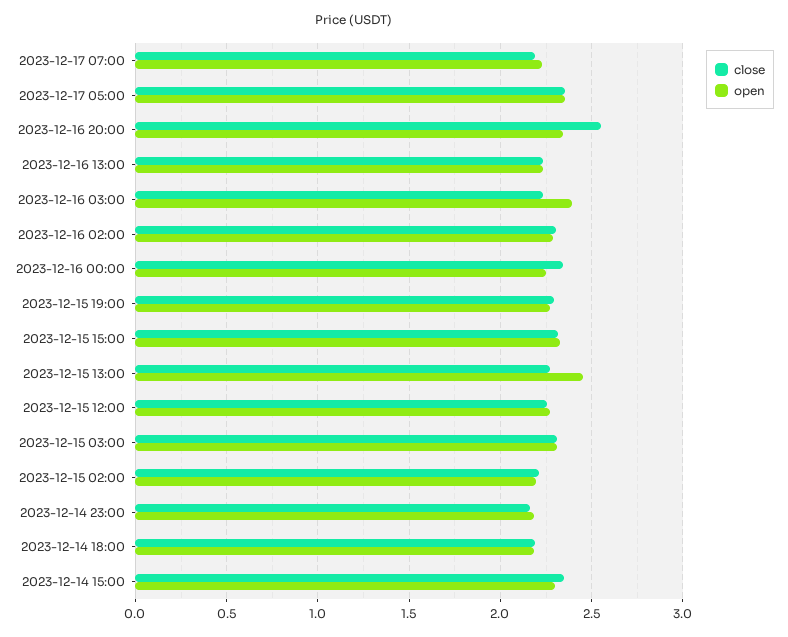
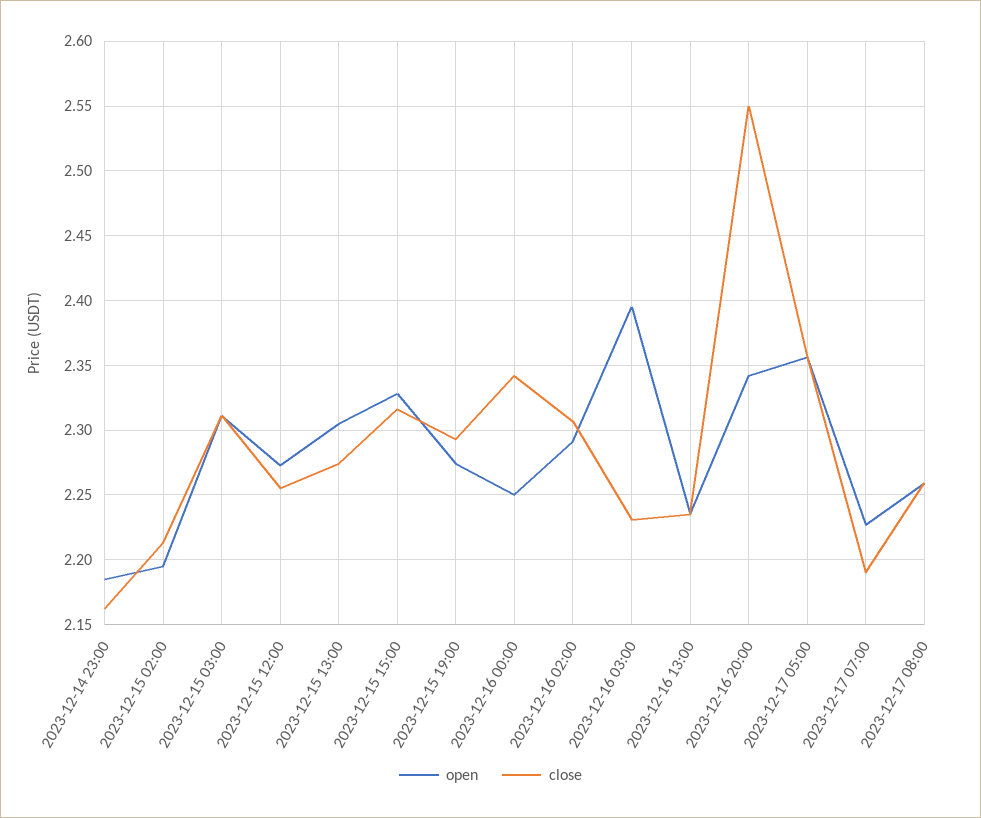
open, 2023-12-15 13:00: 2.45 -> 2.305
close, 2023-12-14 18:00: 2.2 -> none
open, 2023-12-14 18:00: 2.2 -> none
close, 2023-12-14 15:00: 2.35 -> none
open, 2023-12-14 15:00: 2.3 -> none
open, 2023-12-17 08:00: none -> 2.26
close, 2023-12-17 08:00: none -> 2.26

